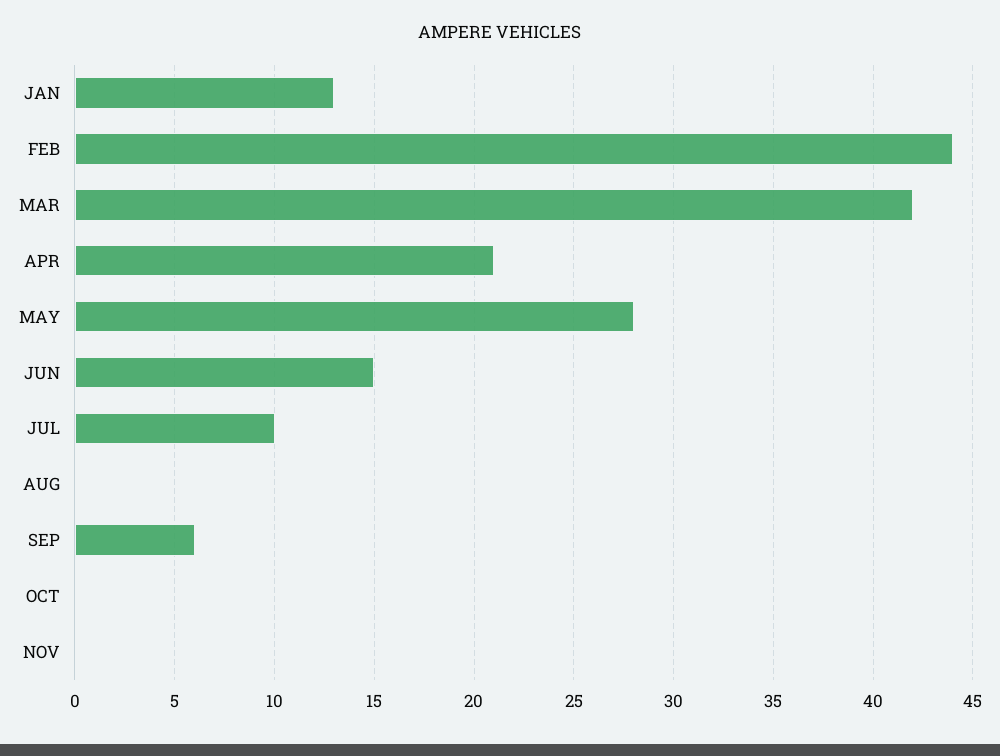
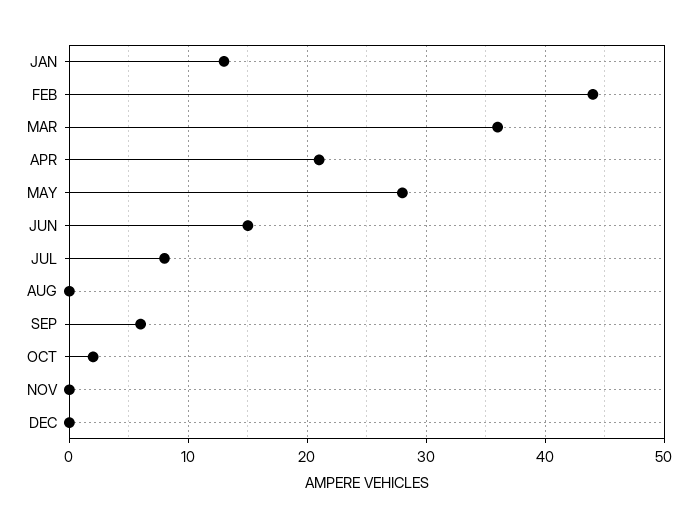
MAR: 42 -> 36
JUL: 10 -> 8
OCT: 0 -> 2
DEC: none -> 0

